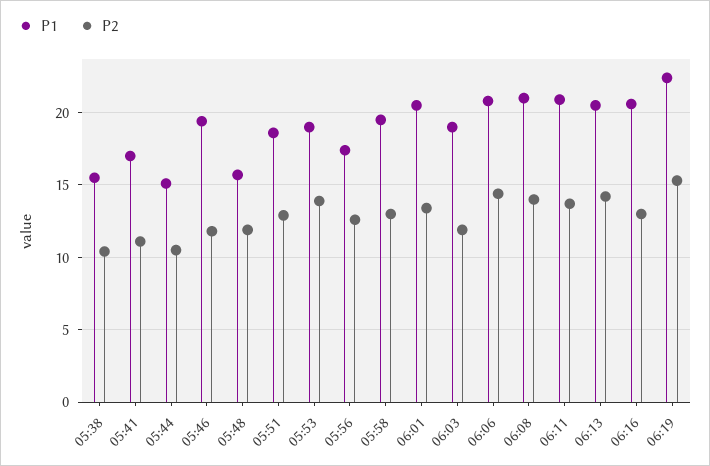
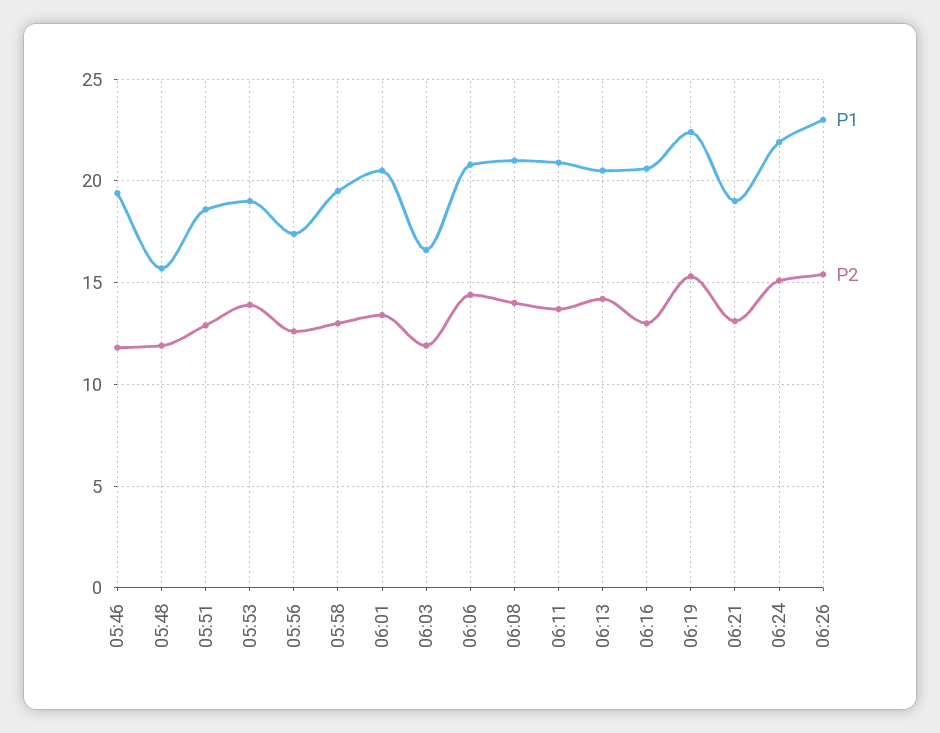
P1, 05:38: 15.5 -> none
P2, 05:38: 10.5 -> none
P1, 05:41: 17 -> none
P2, 05:41: 11 -> none
P1, 05:44: 15 -> none
P2, 05:44: 10.5 -> none
P1, 06:03: 19 -> 16.5
P1, 06:21: none -> 19
P2, 06:21: none -> 13
P1, 06:24: none -> 22
P2, 06:24: none -> 15
P1, 06:26: none -> 23
P2, 06:26: none -> 15.5

